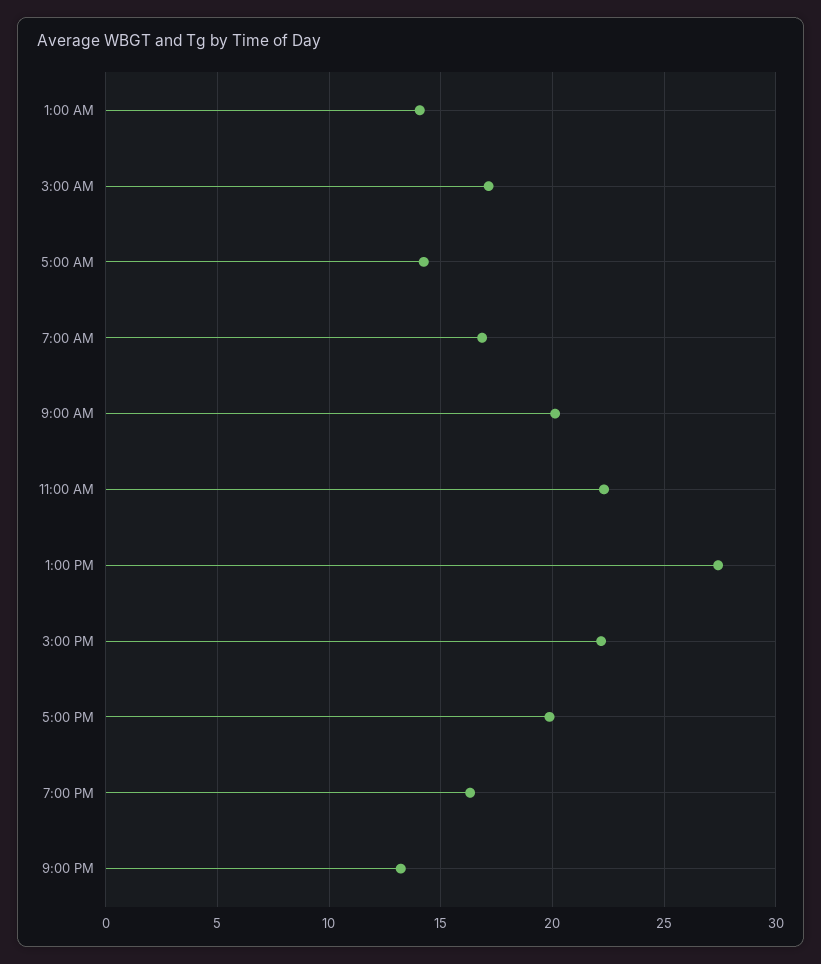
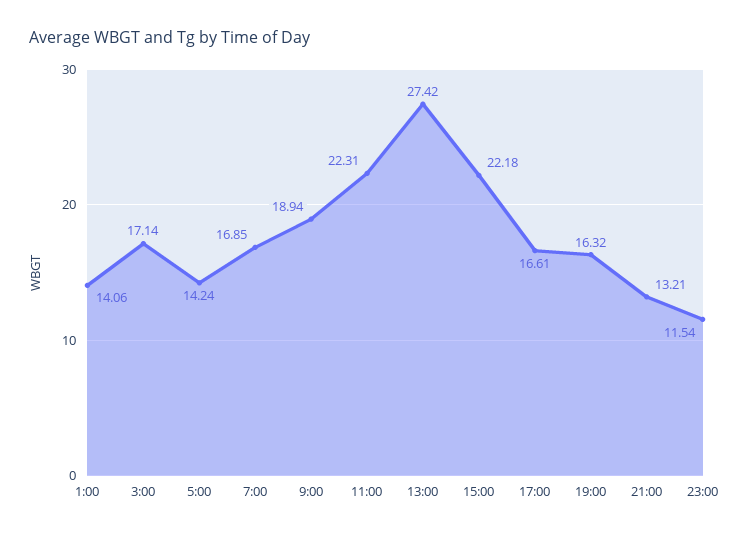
9:00 AM: 20 -> 18.94
5:00 PM: 20 -> 16.61
23:00: none -> 11.54

